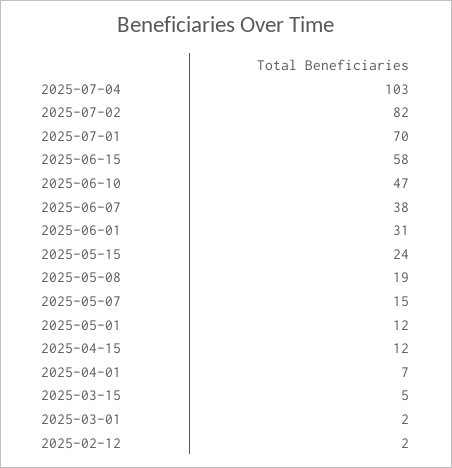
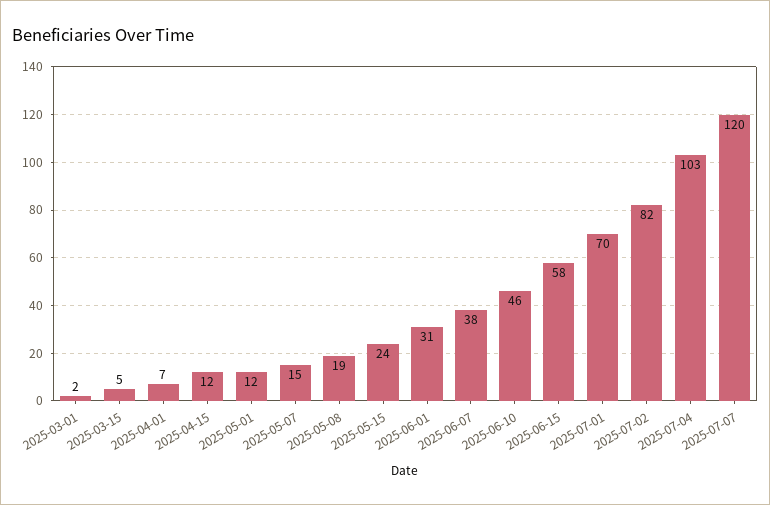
2025-06-10: 47 -> 46
2025-02-12: 2 -> none
2025-07-07: none -> 120

